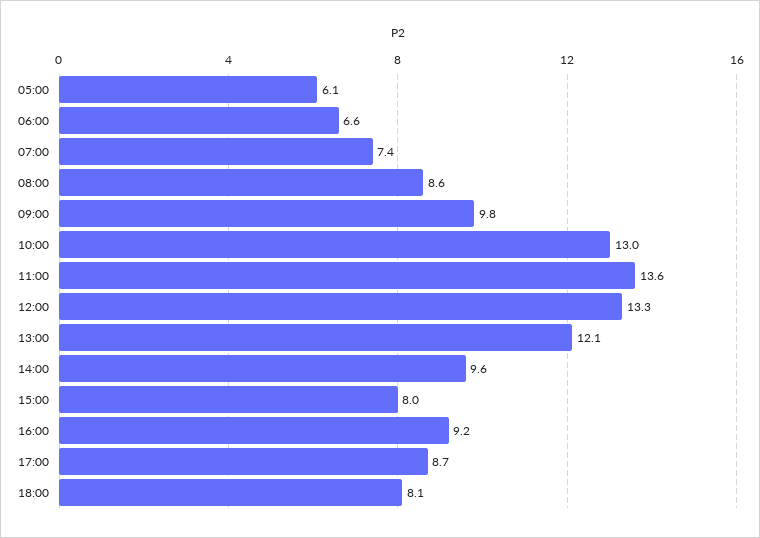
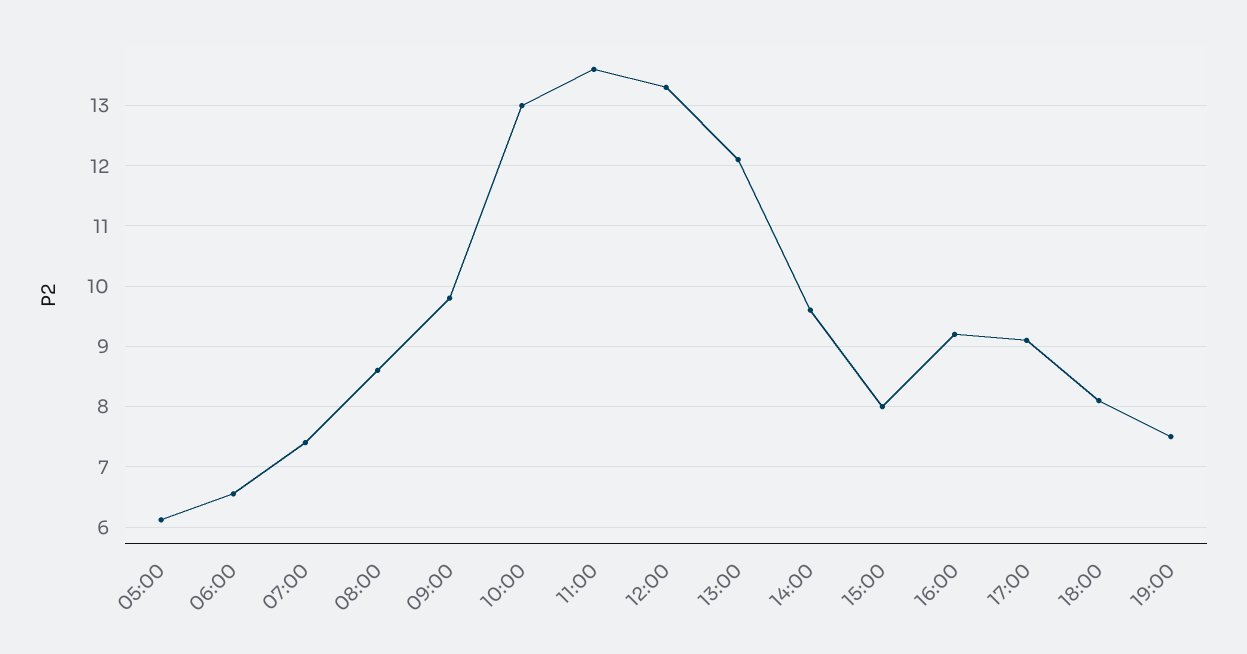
17:00: 8.7 -> 9.1
19:00: none -> 7.5

